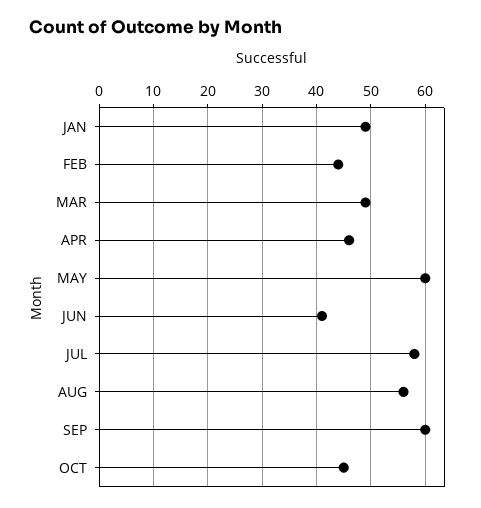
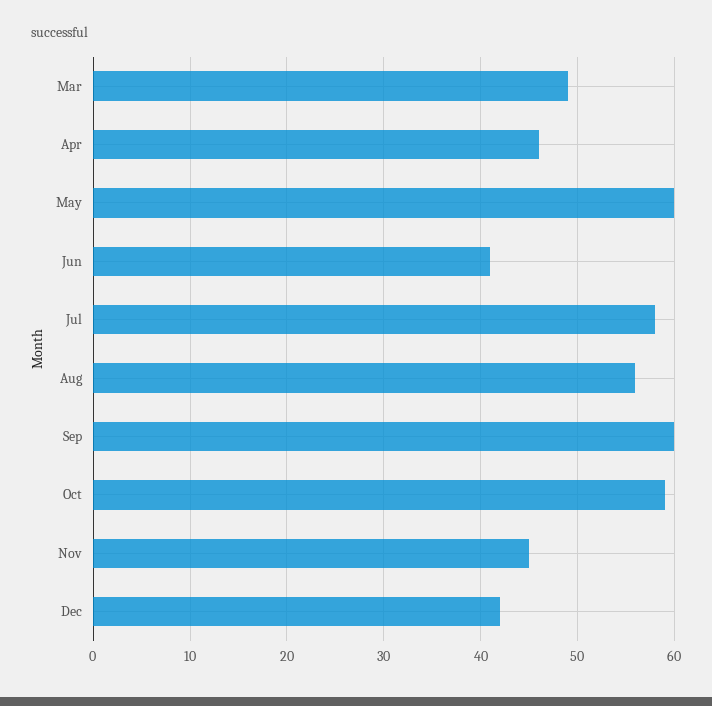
JAN: 50 -> none
FEB: 45 -> none
OCT: 45 -> 59
Nov: none -> 45
Dec: none -> 42

